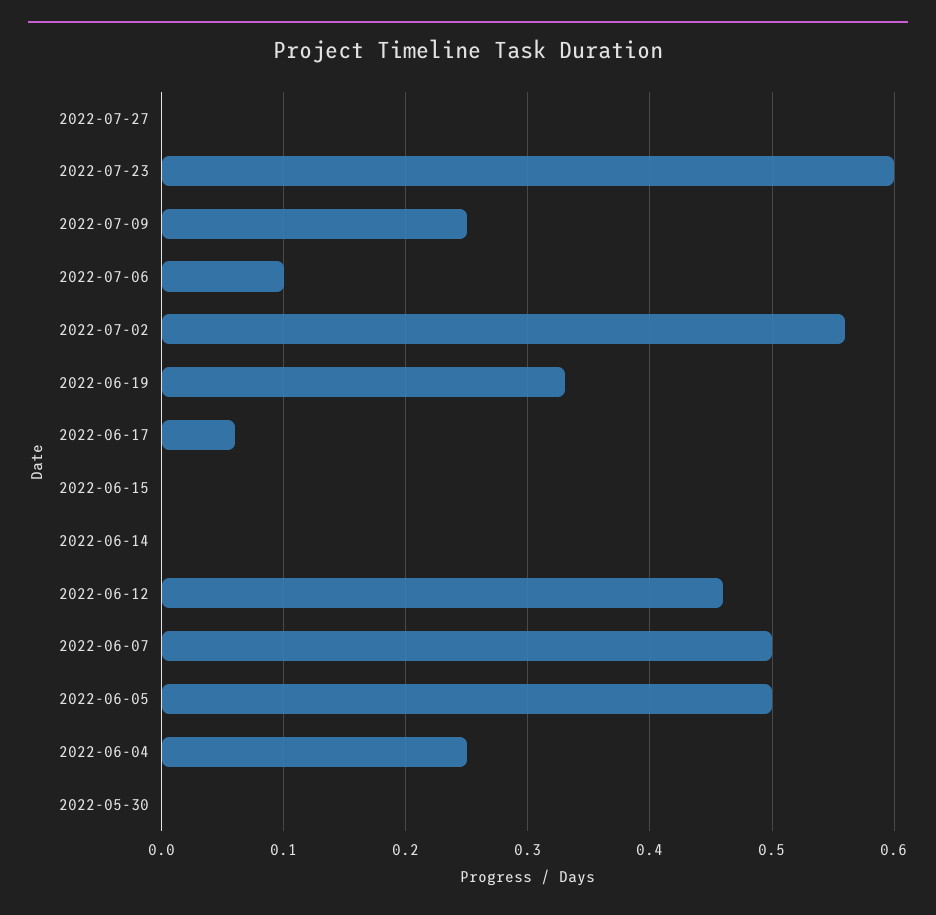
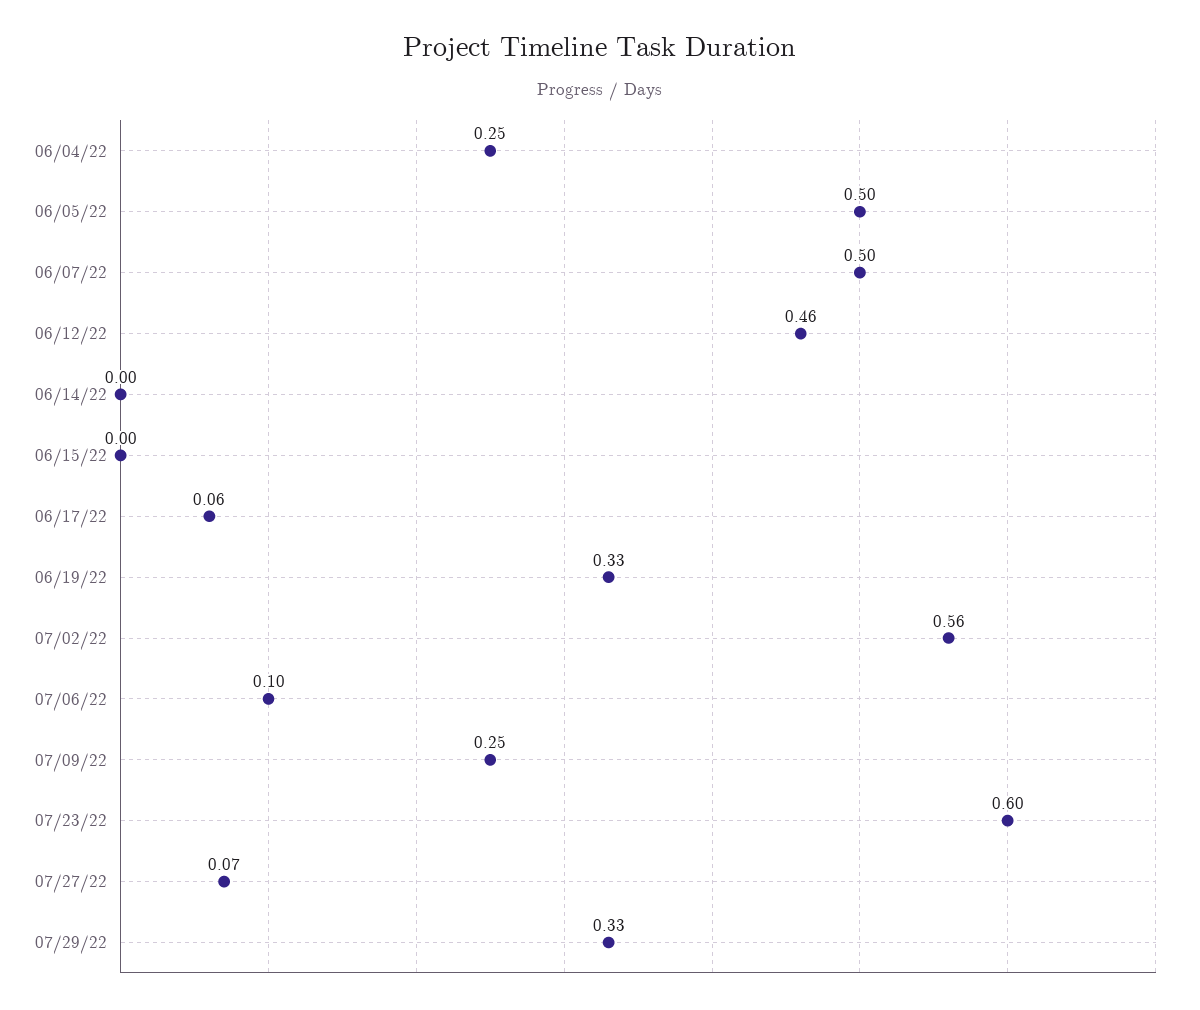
2022-07-27: 0 -> 0.07
2022-05-30: 0 -> none
07/29/22: none -> 0.33

